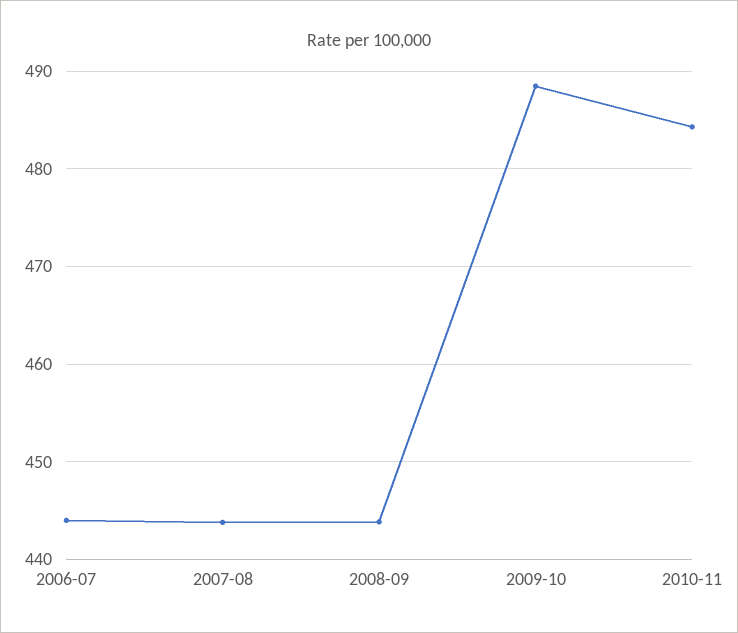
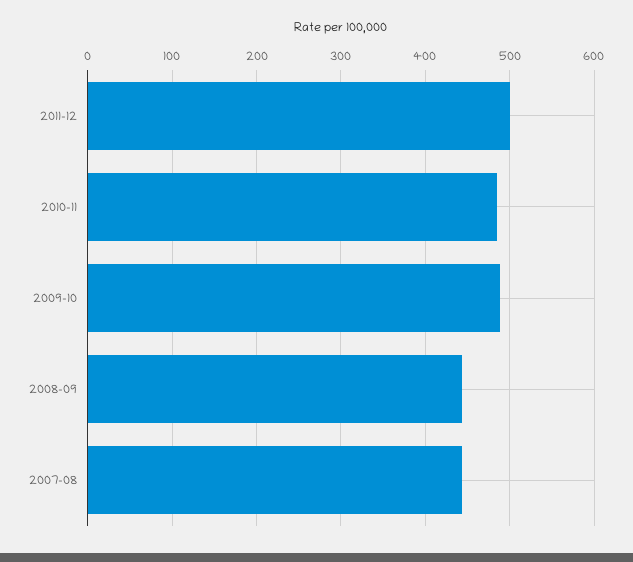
2006-07: 444 -> none
2011-12: none -> 500

